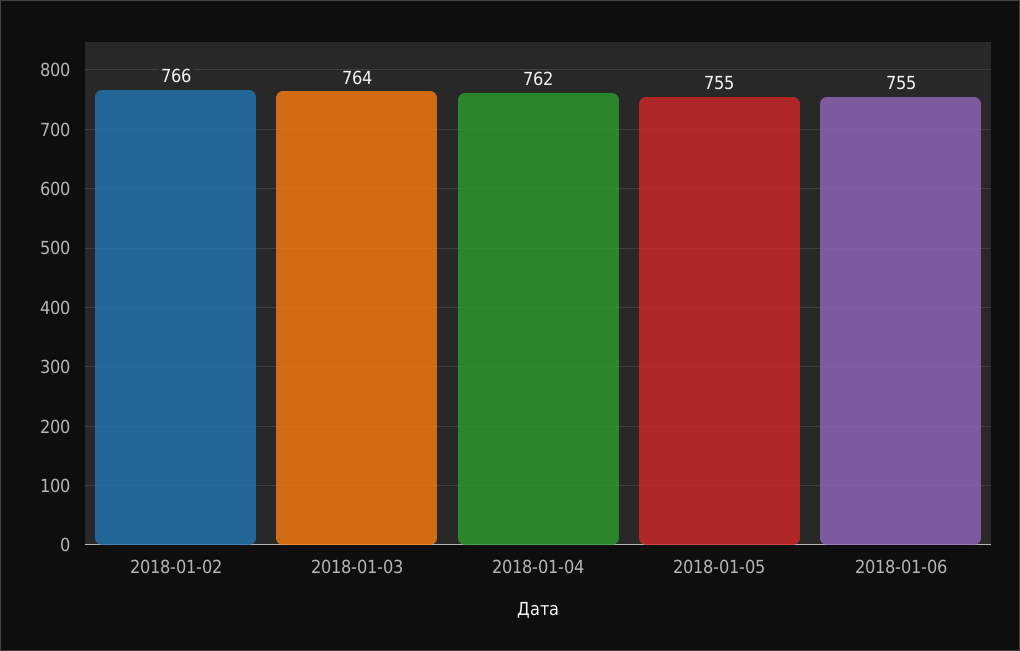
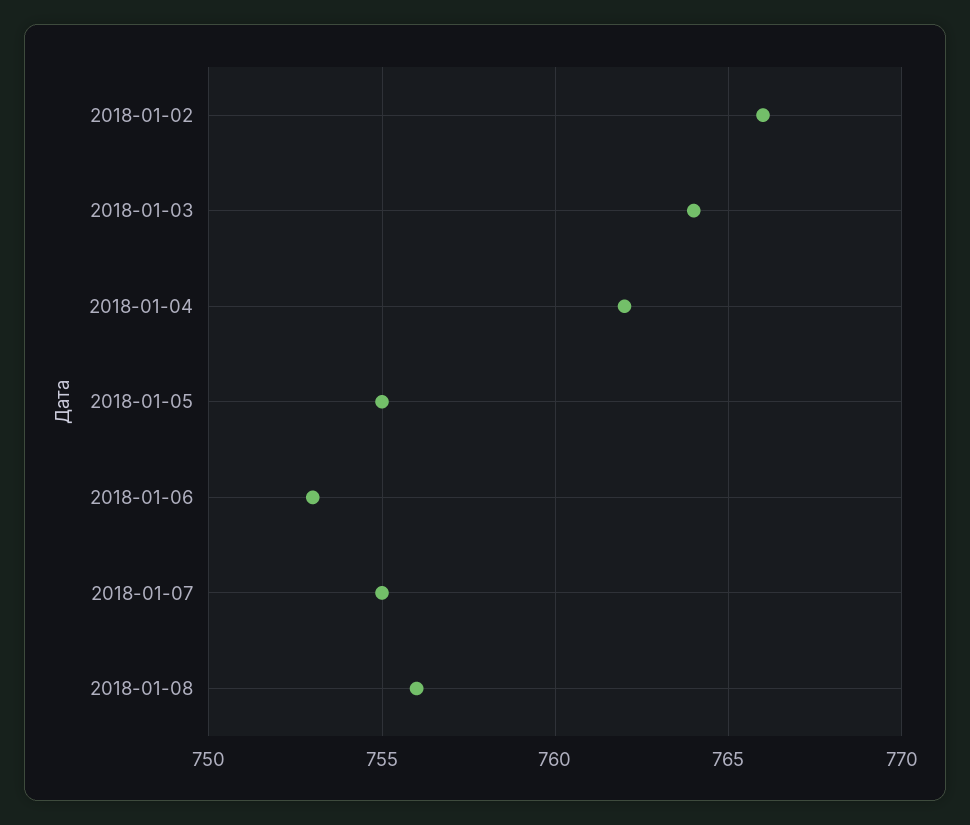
2018-01-06: 755 -> 753
2018-01-07: none -> 755
2018-01-08: none -> 756

